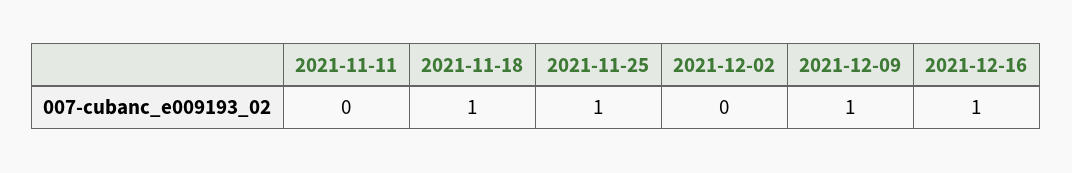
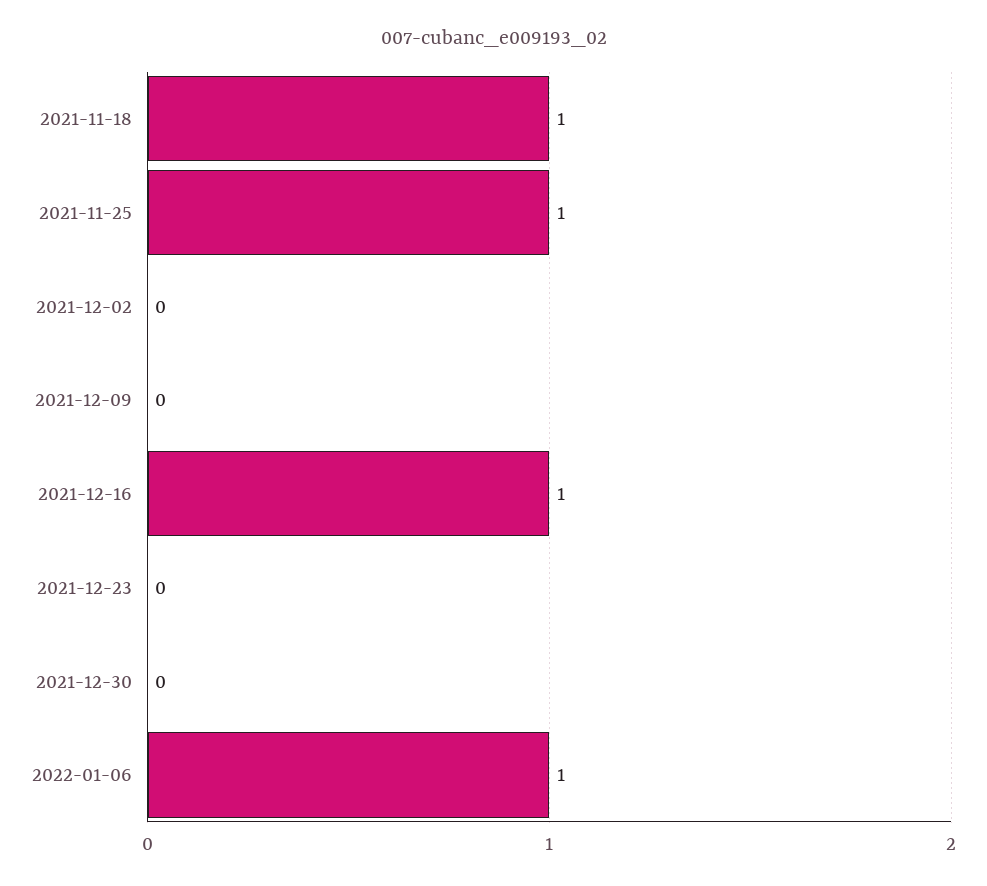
2021-11-11: 0 -> none
2021-12-09: 1 -> 0
2021-12-23: none -> 0
2021-12-30: none -> 0
2022-01-06: none -> 1

